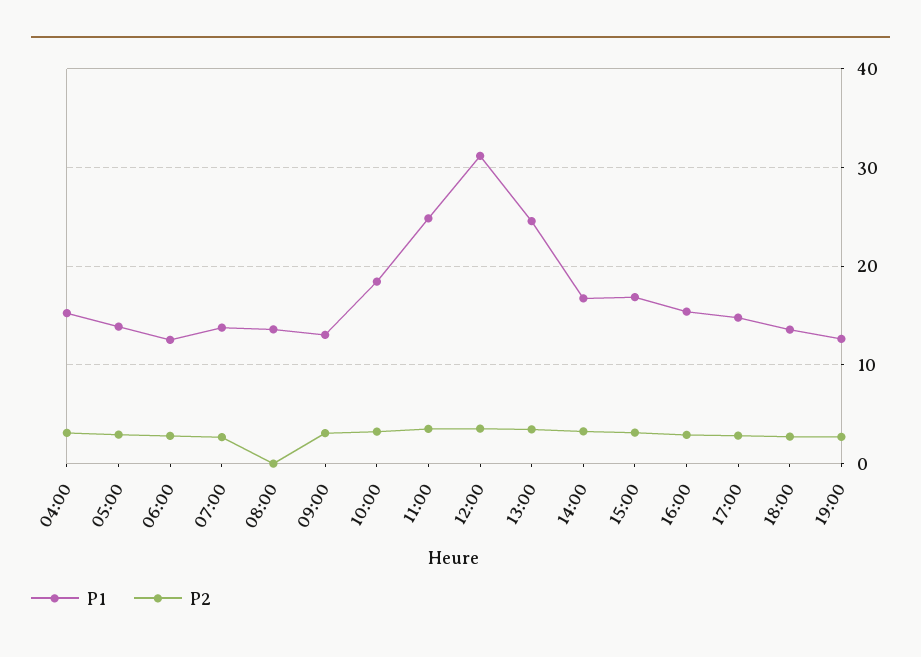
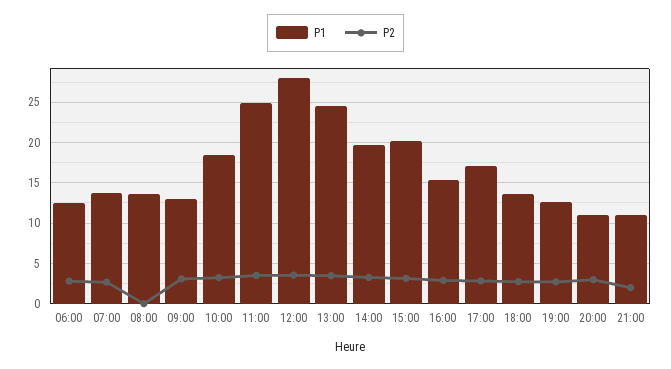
P1, 04:00: 15 -> none
P2, 04:00: 3 -> none
P1, 05:00: 14 -> none
P2, 05:00: 3 -> none
P1, 12:00: 31 -> 28
P1, 14:00: 17 -> 20
P1, 15:00: 17 -> 20
P1, 17:00: 15 -> 17
P1, 20:00: none -> 11
P2, 20:00: none -> 3
P1, 21:00: none -> 11
P2, 21:00: none -> 2

